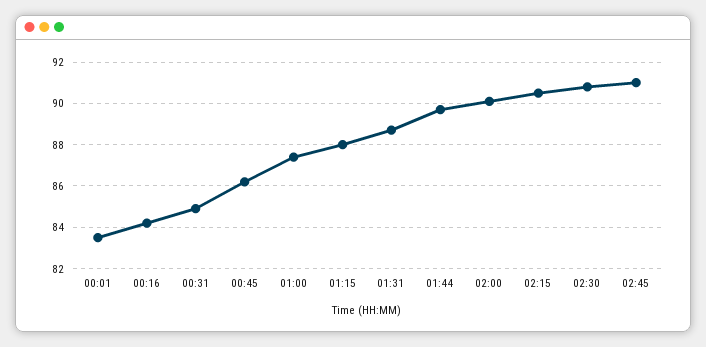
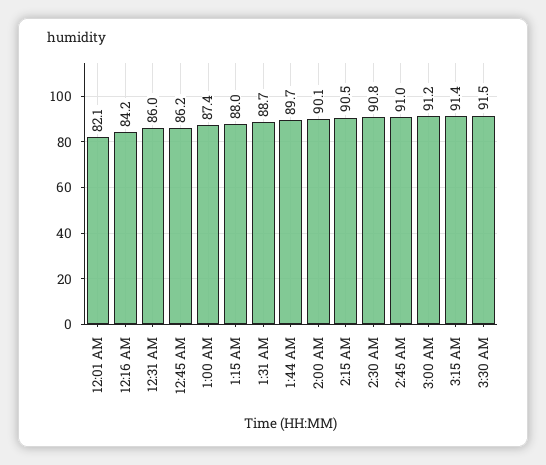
00:01: 83.5 -> 82.1
00:31: 85 -> 86
3:00 AM: none -> 91.2
3:15 AM: none -> 91.4
3:30 AM: none -> 91.5

